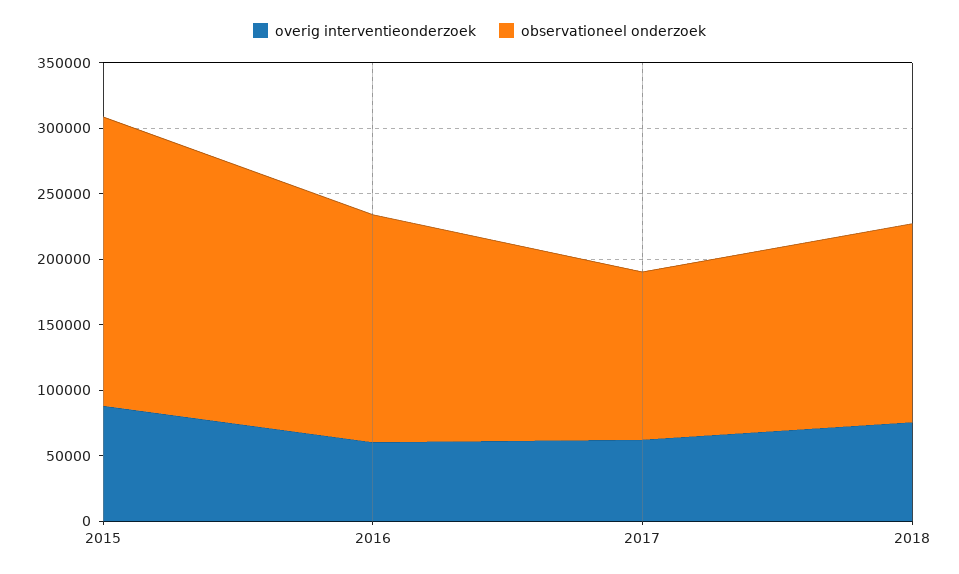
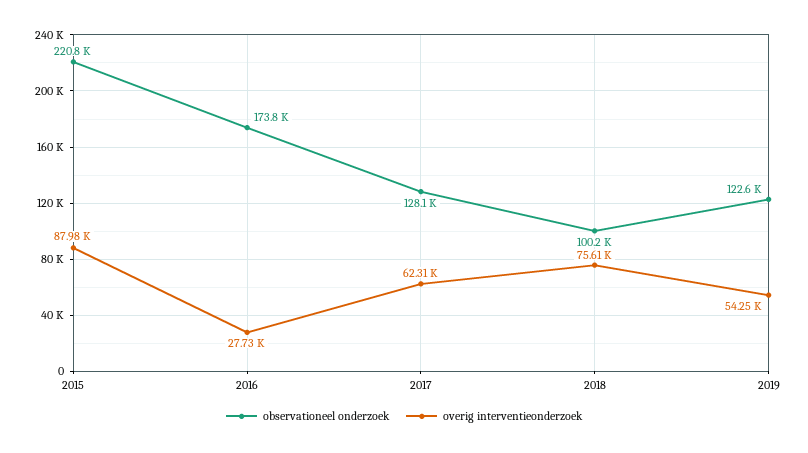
overig interventieonderzoek, 2016: 60000 -> 27730
observationeel onderzoek, 2018: 150000 -> 100200
observationeel onderzoek, 2019: none -> 122600
overig interventieonderzoek, 2019: none -> 54250

